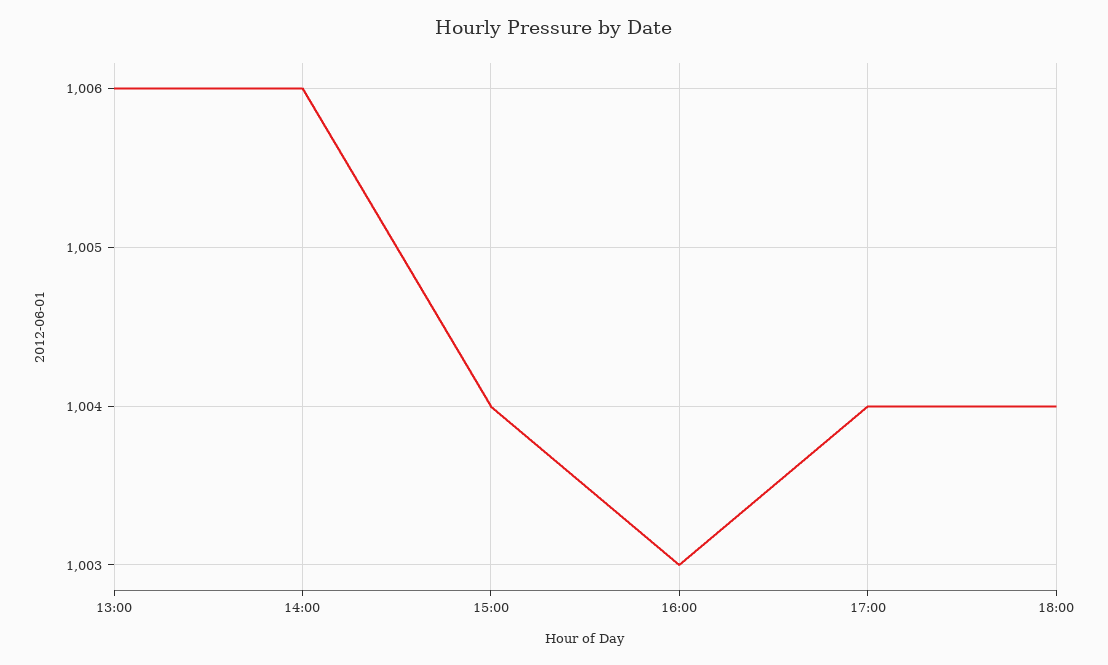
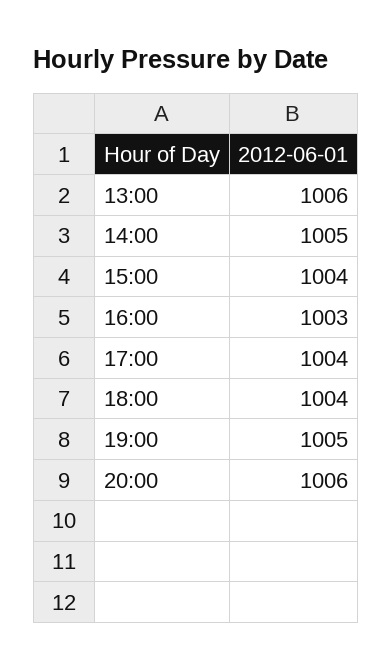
14:00: 1006 -> 1005
19:00: none -> 1005
20:00: none -> 1006

